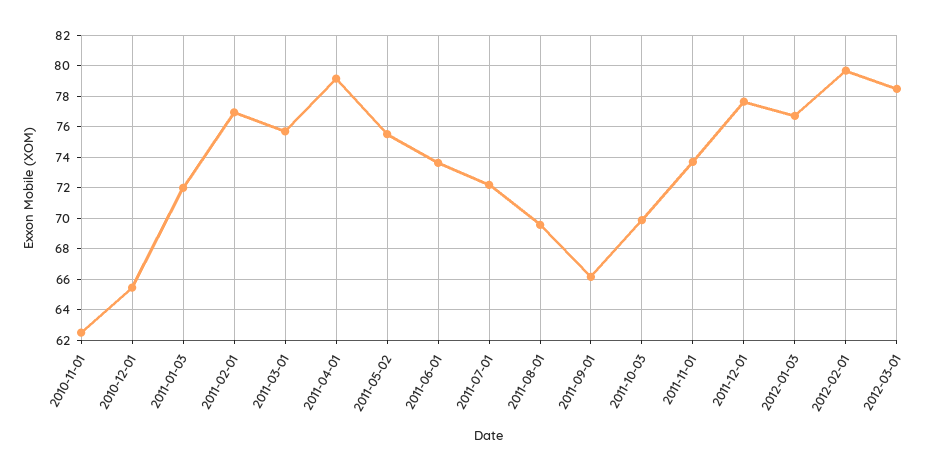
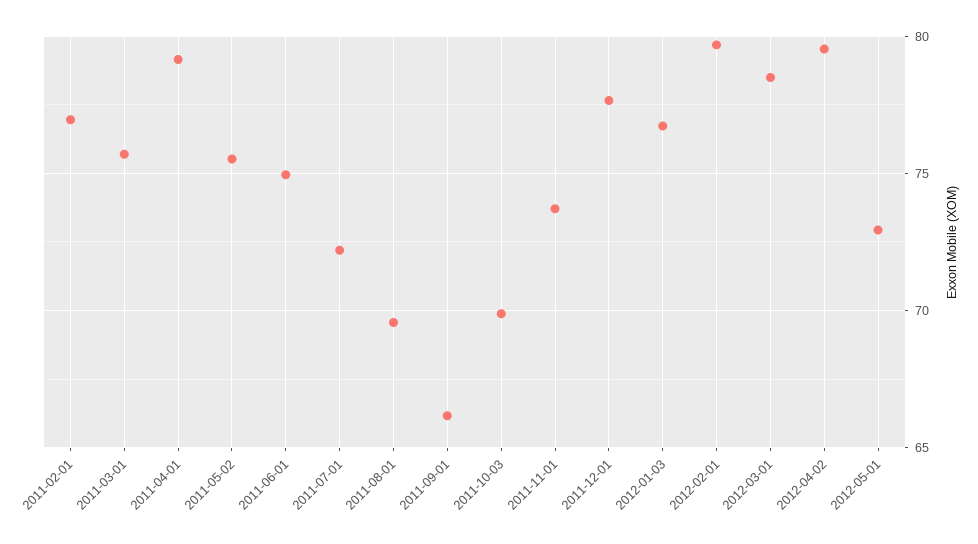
2010-11-01: 62.5 -> none
2010-12-01: 65.5 -> none
2011-01-03: 72 -> none
2011-06-01: 73.5 -> 75
2012-04-02: none -> 79.5
2012-05-01: none -> 73

